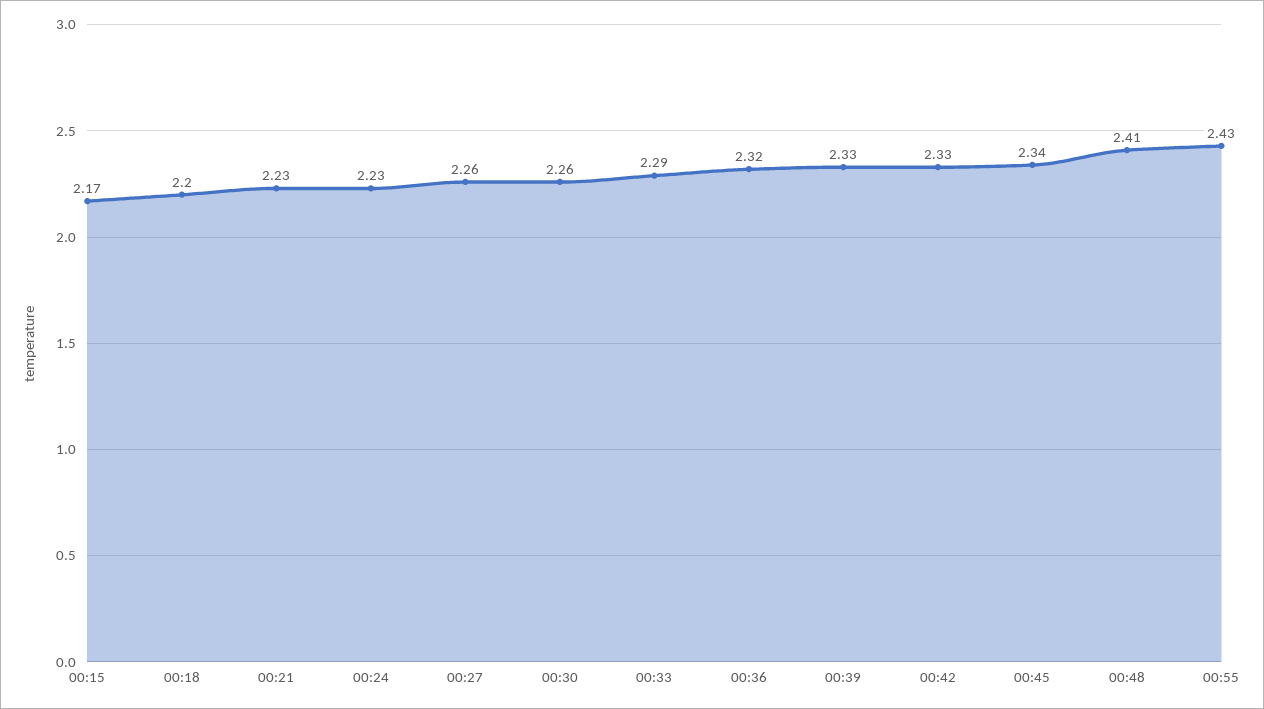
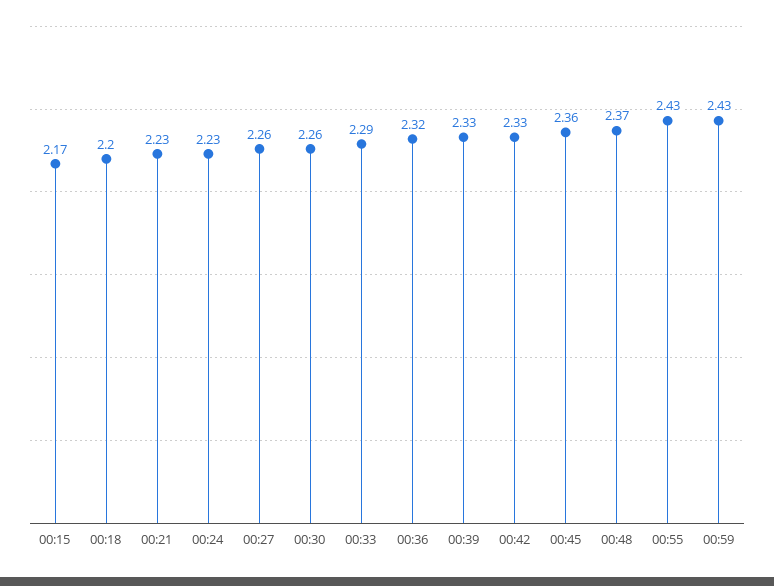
00:45: 2.34 -> 2.36
00:48: 2.41 -> 2.37
00:59: none -> 2.43

